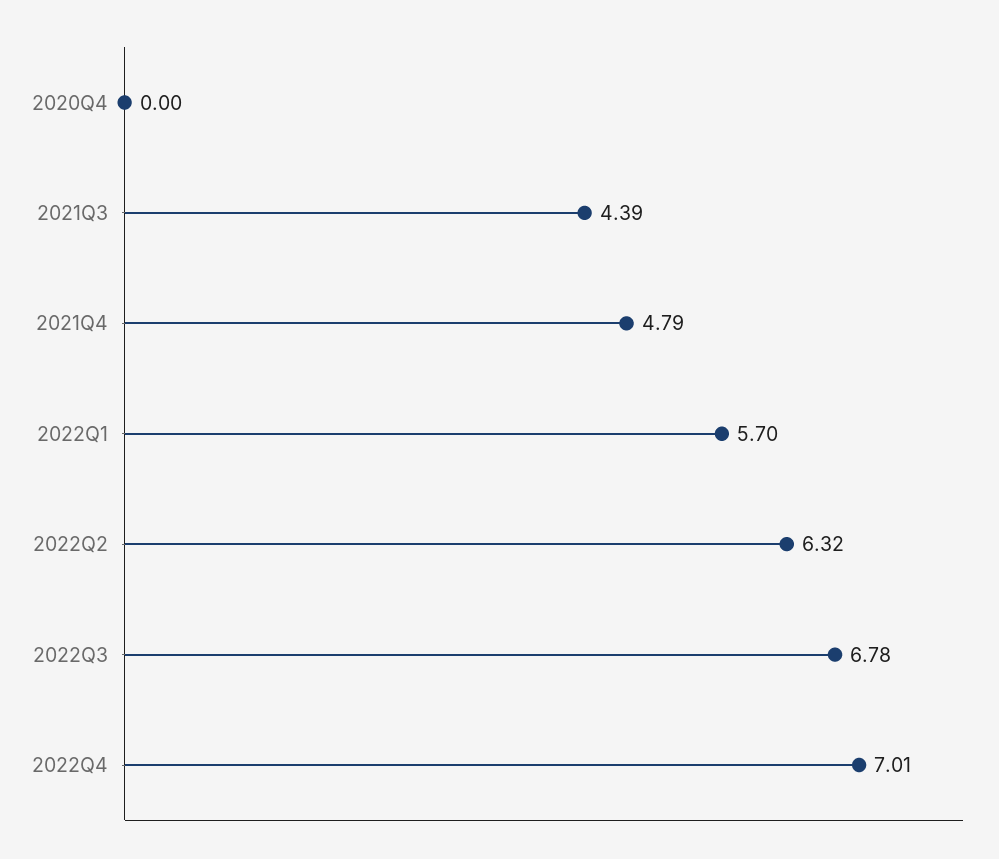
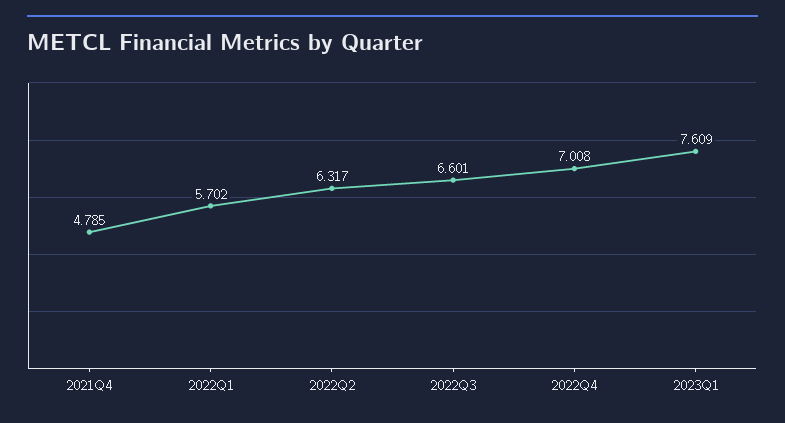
2020Q4: 0 -> none
2021Q3: 4.39 -> none
2022Q3: 6.78 -> 6.601
2023Q1: none -> 7.609

